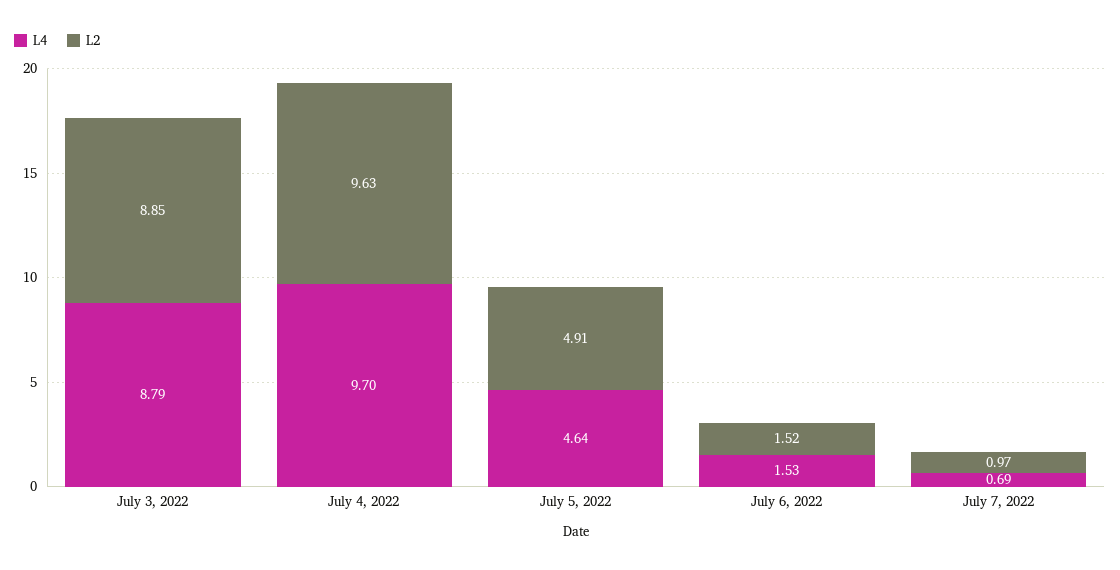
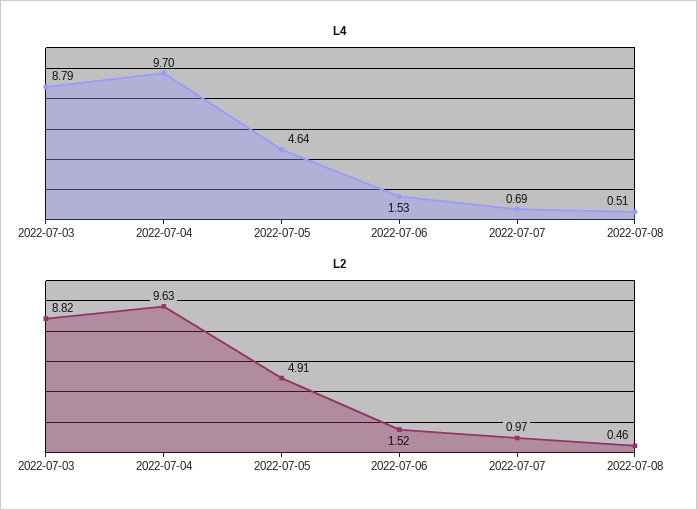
L2, July 3, 2022: 8.85 -> 8.82
L4, 2022-07-08: none -> 0.51
L2, 2022-07-08: none -> 0.46

